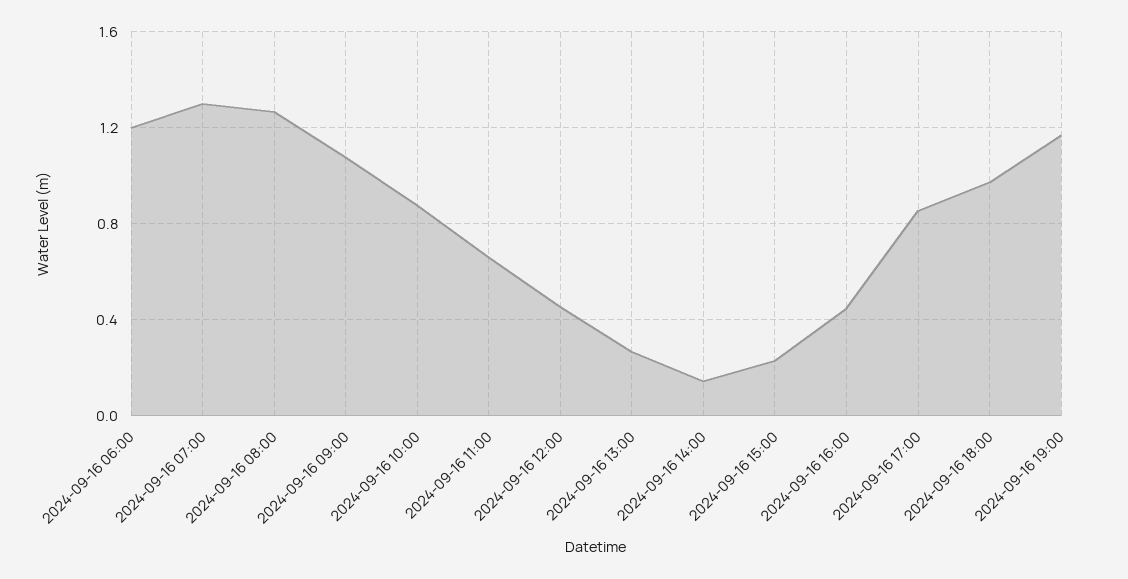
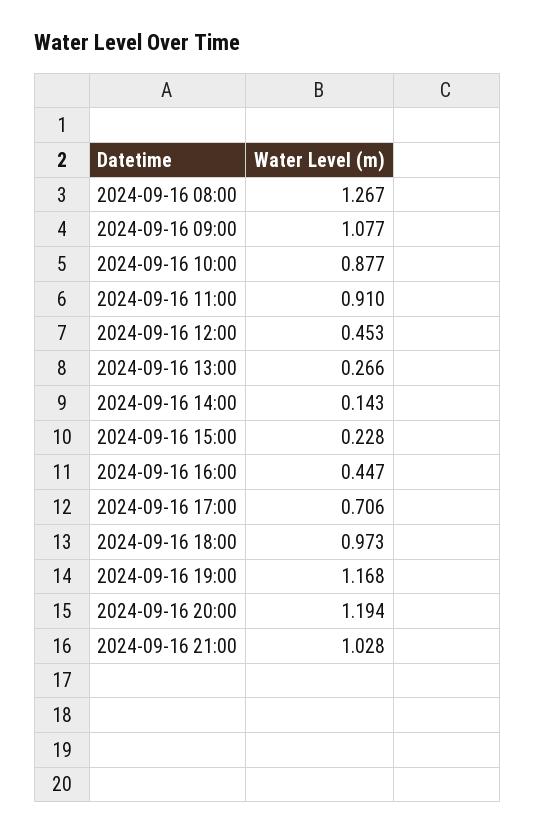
2024-09-16 06:00: 1.2 -> none
2024-09-16 07:00: 1.3 -> none
2024-09-16 11:00: 0.65 -> 0.91
2024-09-16 17:00: 0.85 -> 0.706
2024-09-16 20:00: none -> 1.194
2024-09-16 21:00: none -> 1.028

